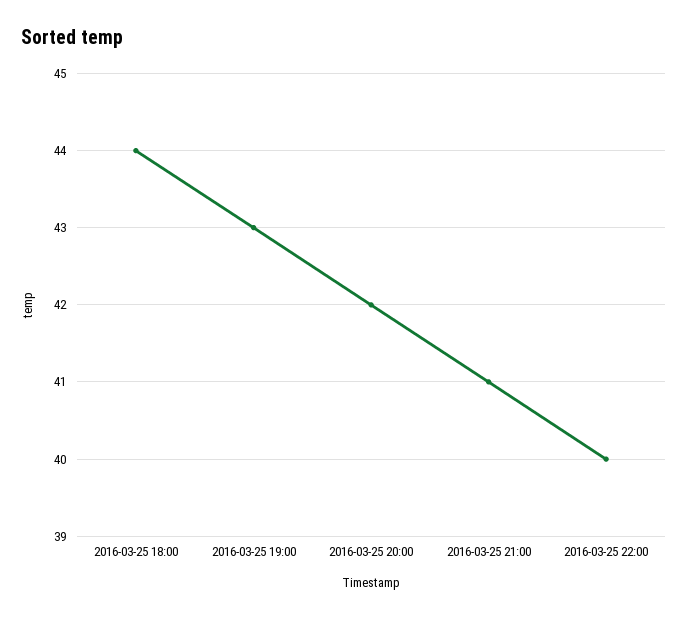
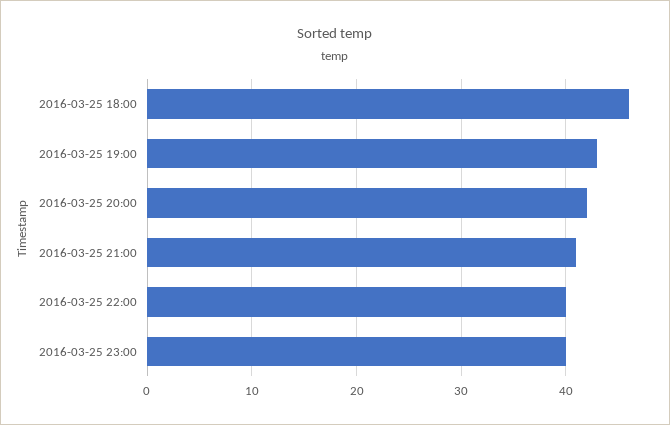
2016-03-25 18:00: 44 -> 46
2016-03-25 23:00: none -> 40

